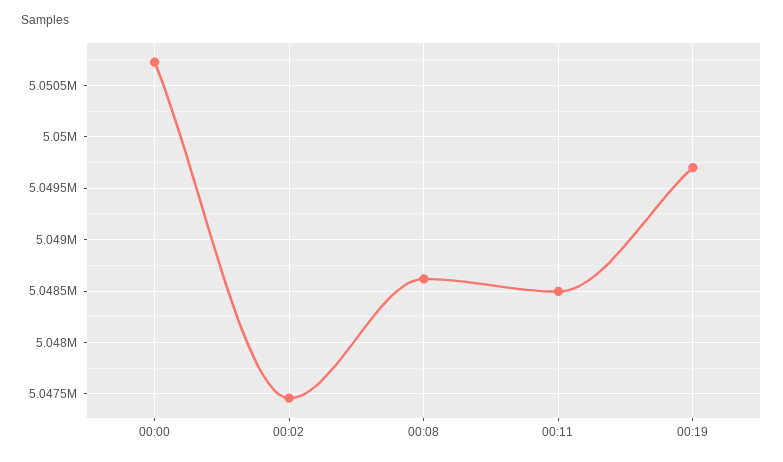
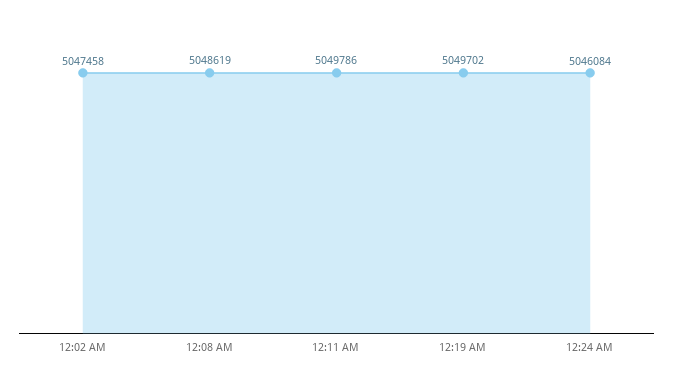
00:00: 5050700 -> none
00:11: 5048500 -> 5049786
12:24 AM: none -> 5046084

